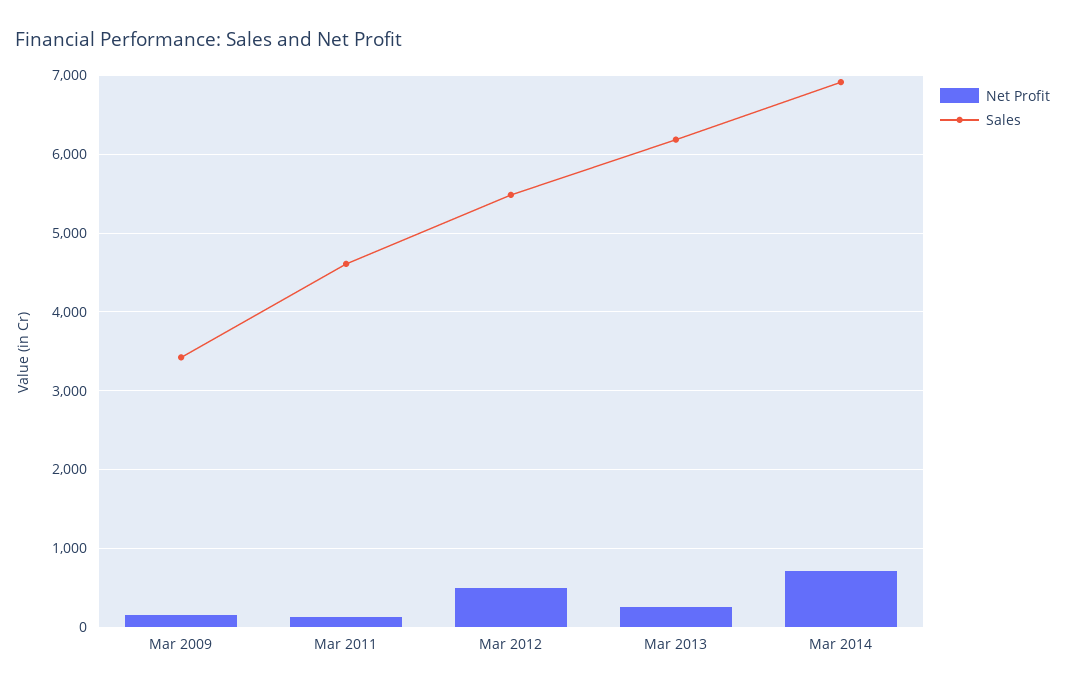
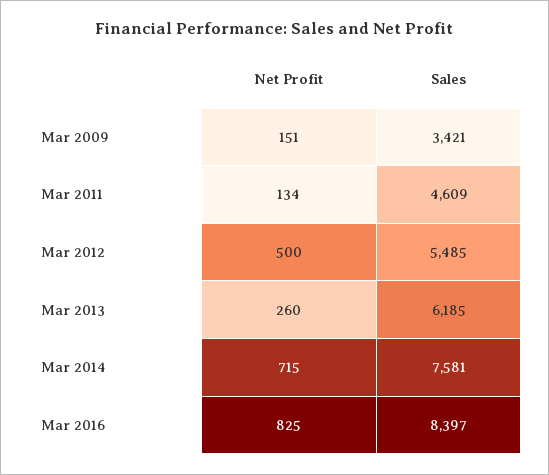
Sales, Mar 2014: 6900 -> 7581
Net Profit, Mar 2016: none -> 825
Sales, Mar 2016: none -> 8397

